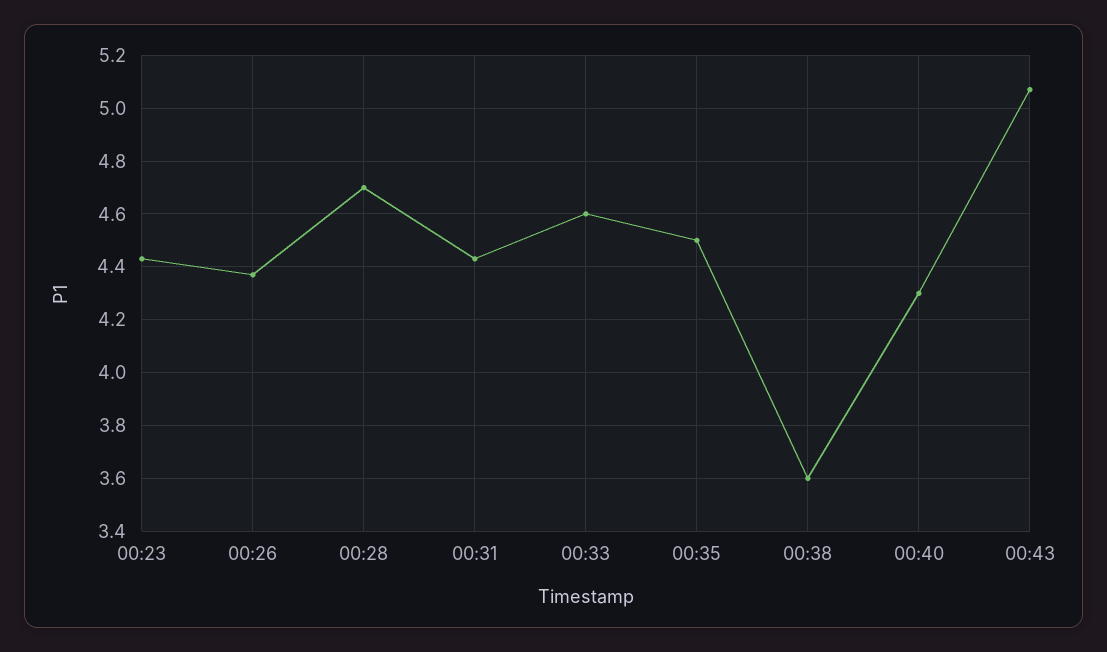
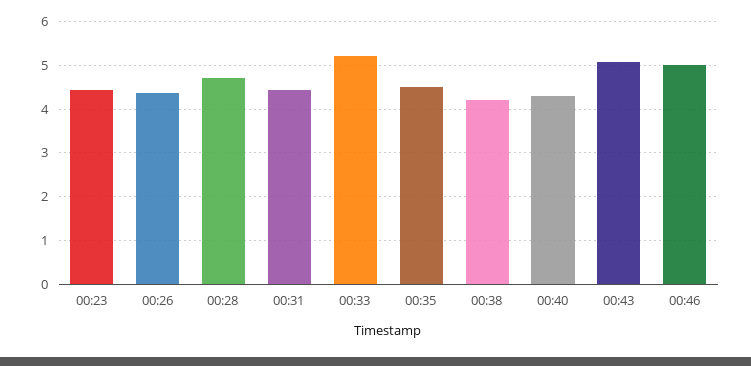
00:33: 4.6 -> 5.2
00:38: 3.6 -> 4.2
00:46: none -> 5

